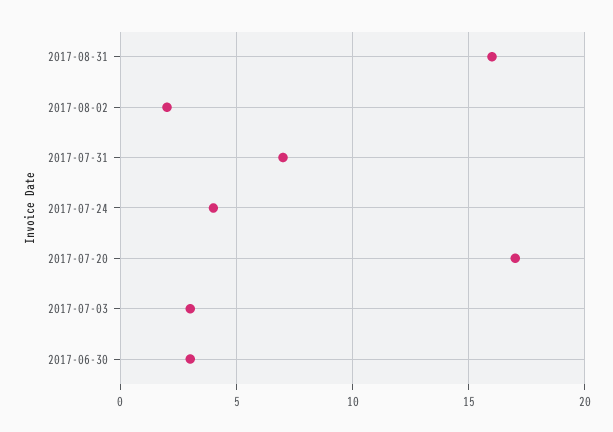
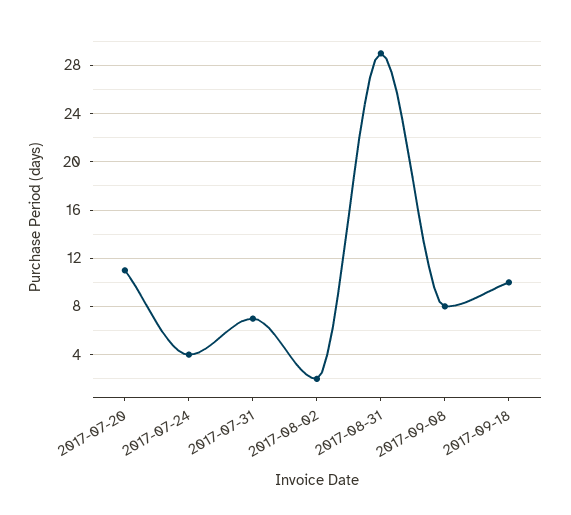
2017-08-31: 16 -> 29
2017-07-20: 17 -> 11
2017-07-03: 3 -> none
2017-06-30: 3 -> none
2017-09-08: none -> 8
2017-09-18: none -> 10

